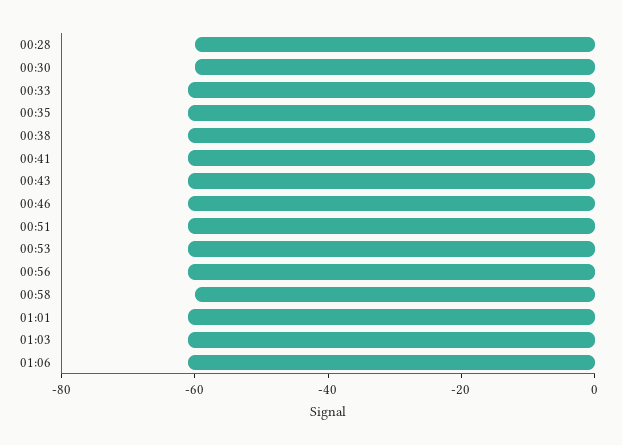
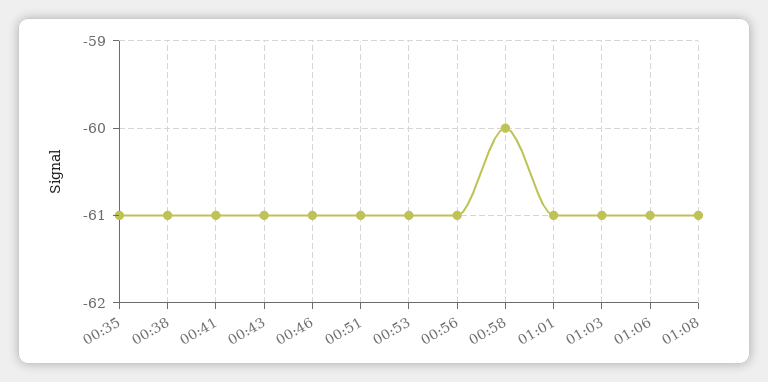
00:28: -60 -> none
00:30: -60 -> none
00:33: -60 -> none
01:08: none -> -61

